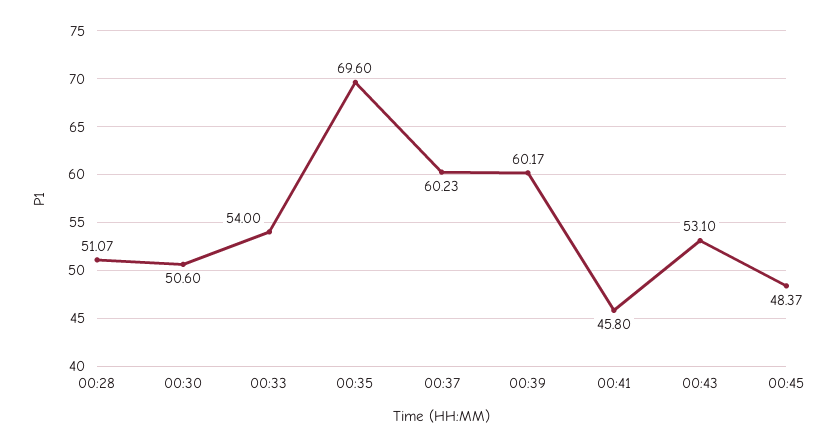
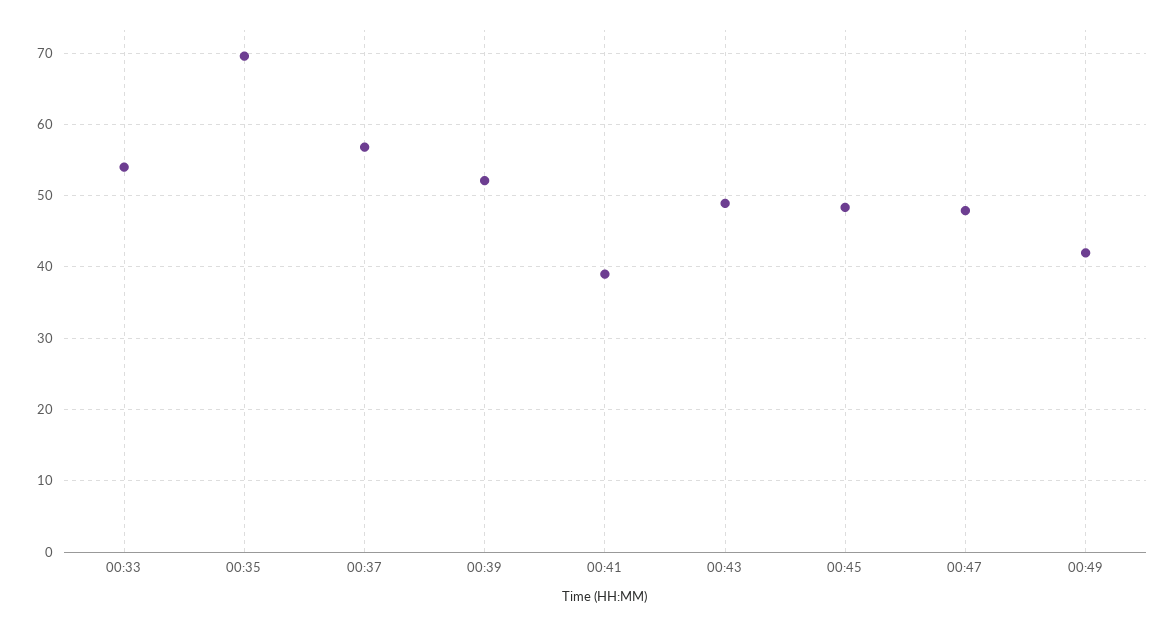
00:28: 51.07 -> none
00:30: 50.6 -> none
00:37: 60.23 -> 57
00:39: 60.17 -> 52
00:41: 45.8 -> 39
00:43: 53.1 -> 49
00:47: none -> 48
00:49: none -> 42

